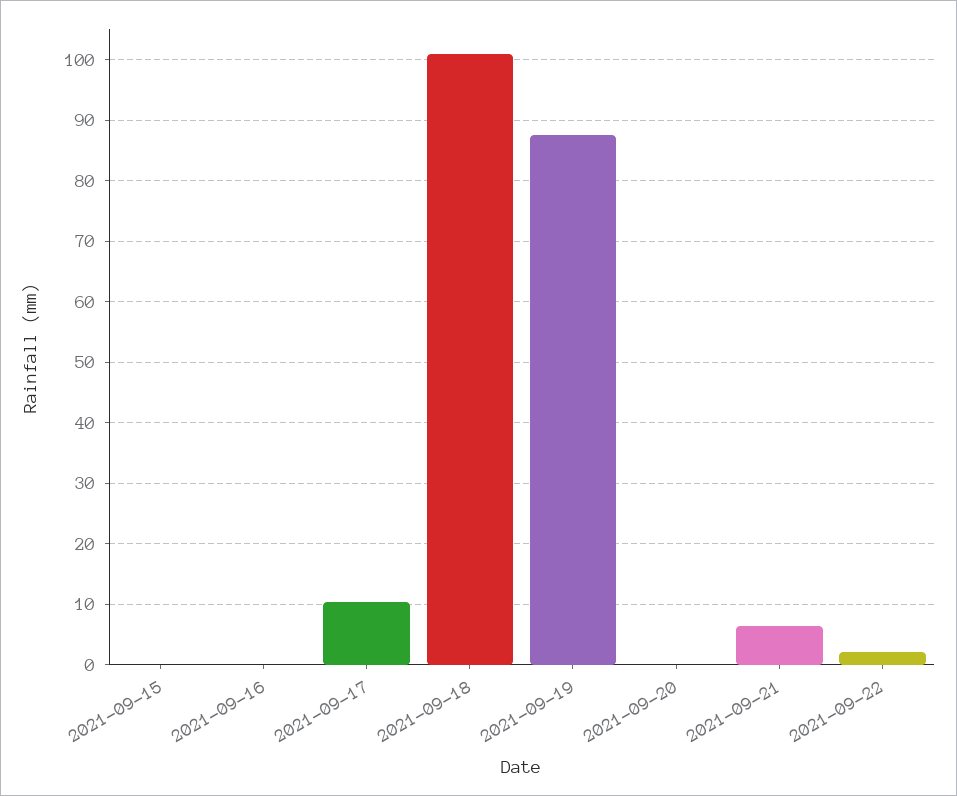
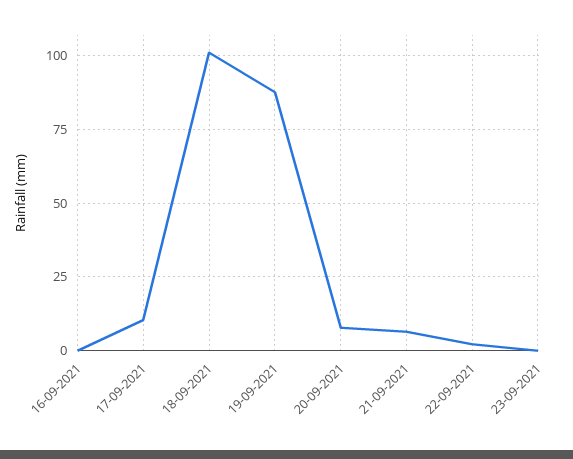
2021-09-15: 0 -> none
2021-09-20: 0 -> 7.5
23-09-2021: none -> 0

